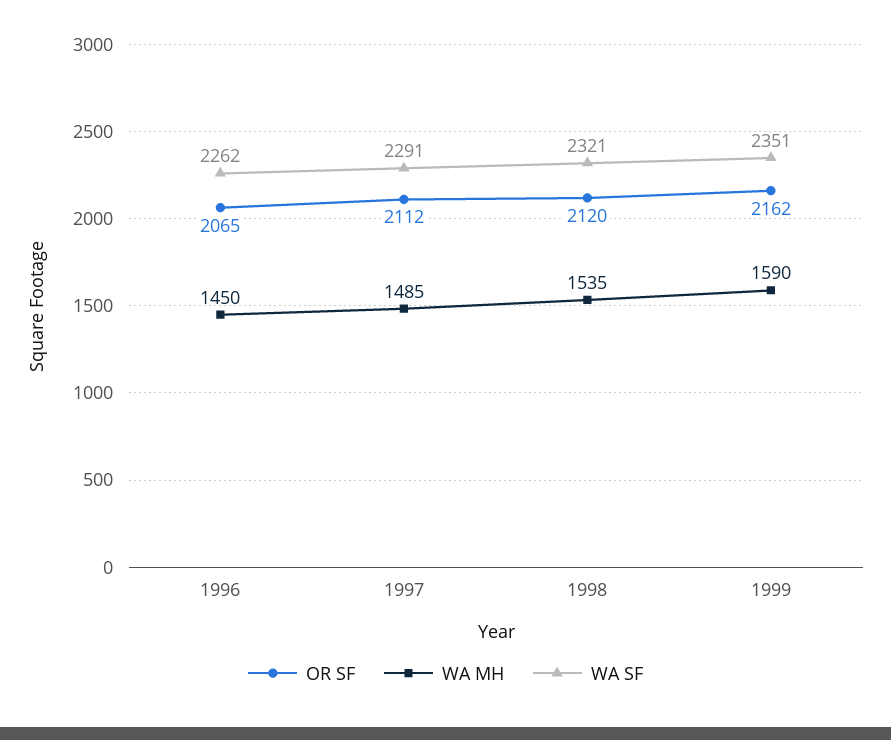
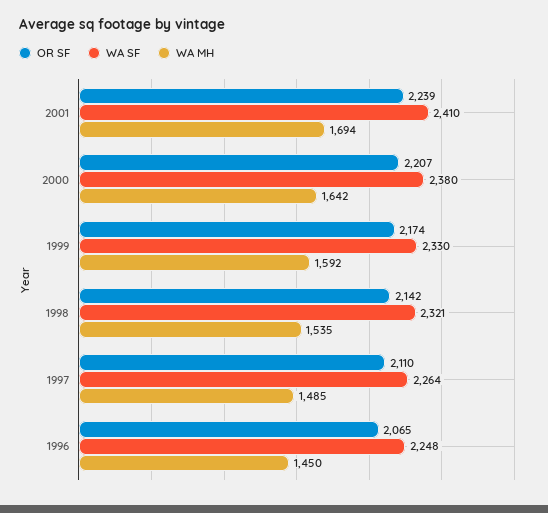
WA SF, 1996: 2262 -> 2248
OR SF, 1997: 2112 -> 2110
WA SF, 1997: 2291 -> 2264
OR SF, 1998: 2120 -> 2142
OR SF, 1999: 2162 -> 2174
WA MH, 1999: 1590 -> 1592
WA SF, 1999: 2351 -> 2330
OR SF, 2001: none -> 2239
WA SF, 2001: none -> 2410
WA MH, 2001: none -> 1694
OR SF, 2000: none -> 2207
WA SF, 2000: none -> 2380
WA MH, 2000: none -> 1642

